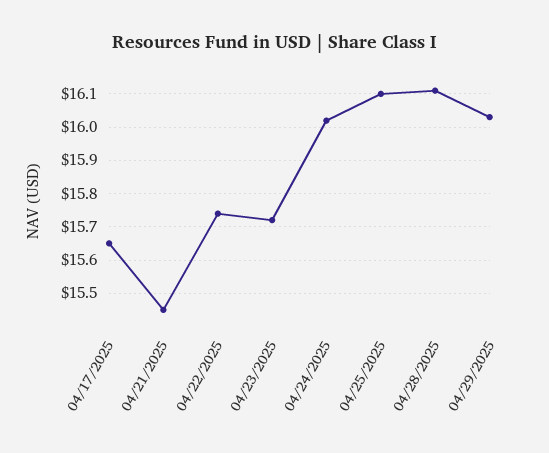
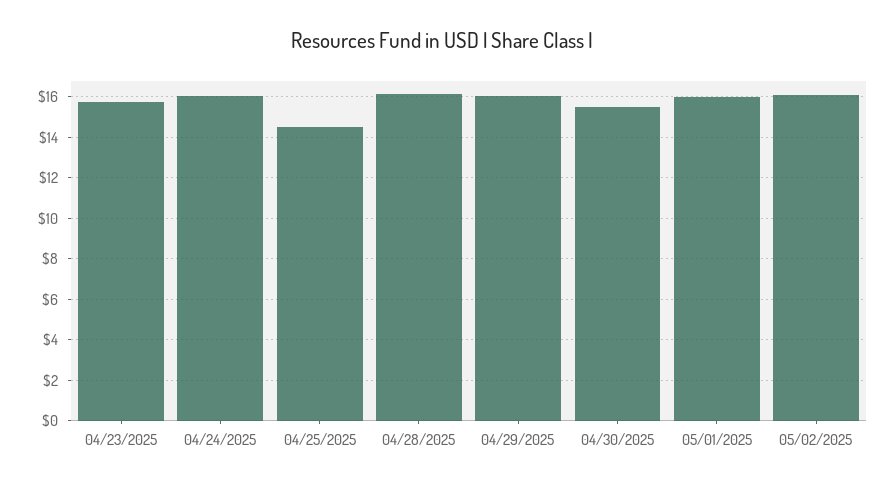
04/17/2025: 15.65 -> none
04/21/2025: 15.45 -> none
04/22/2025: 15.75 -> none
04/25/2025: 16.1 -> 14.5
04/30/2025: none -> 15.5
05/01/2025: none -> 16
05/02/2025: none -> 16

